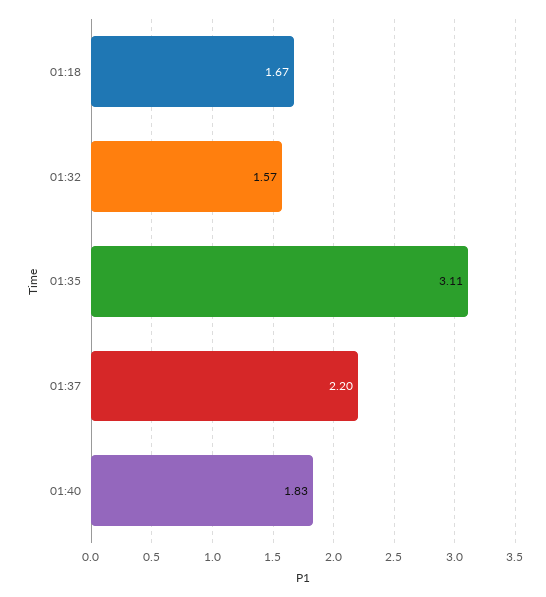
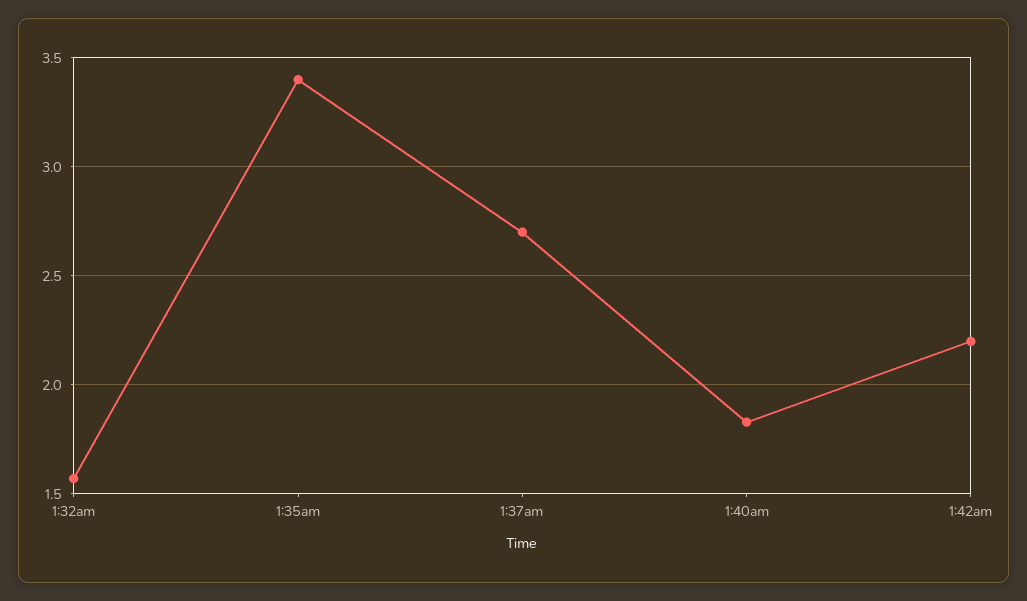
01:18: 1.67 -> none
01:35: 3.11 -> 3.4
01:37: 2.2 -> 2.7
1:42am: none -> 2.2

